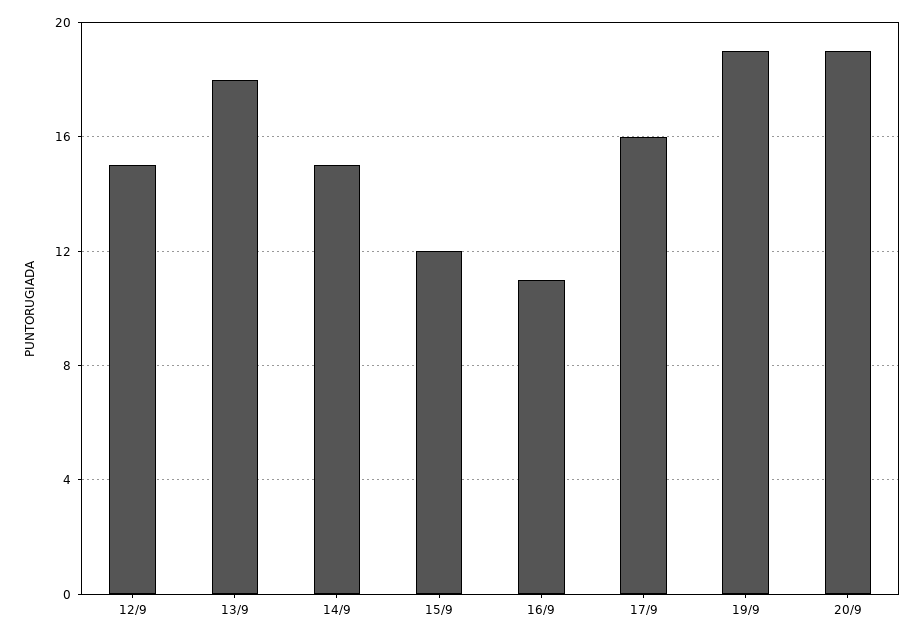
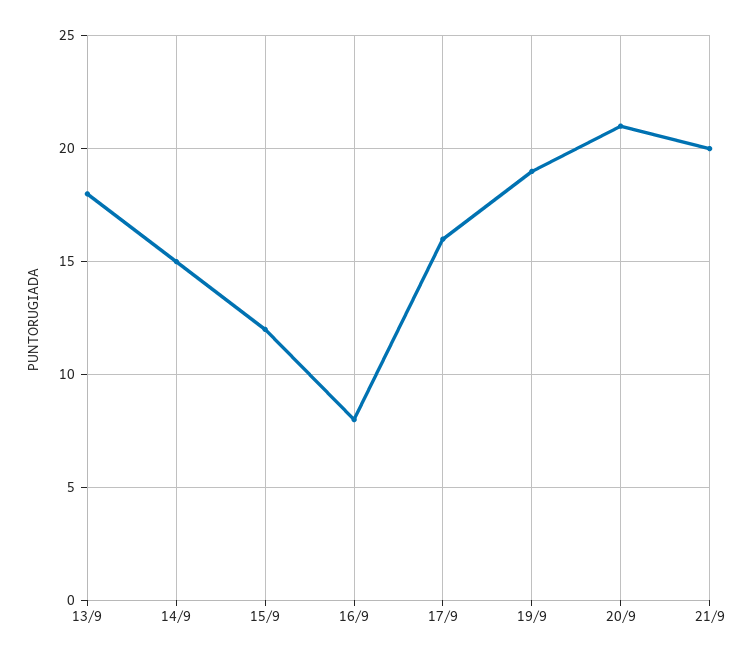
12/9: 15 -> none
16/9: 11 -> 8
20/9: 19 -> 21
21/9: none -> 20

